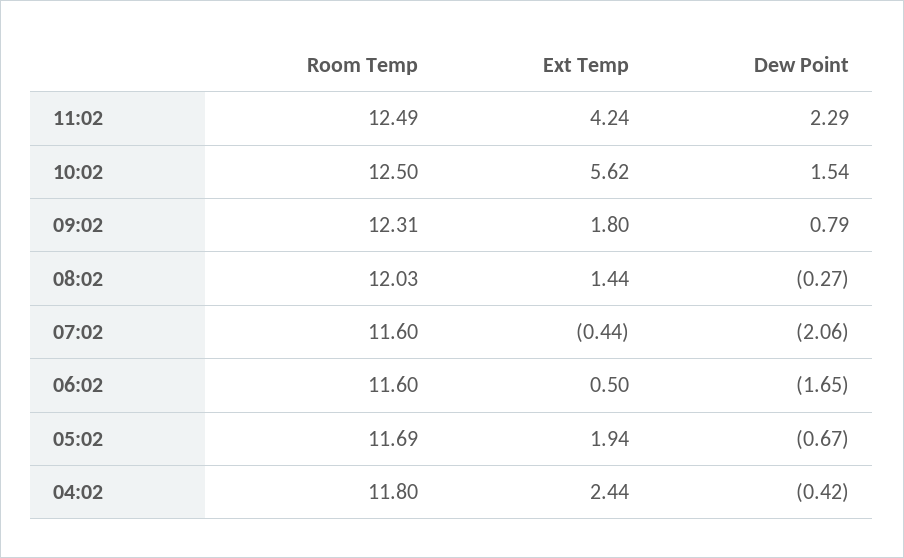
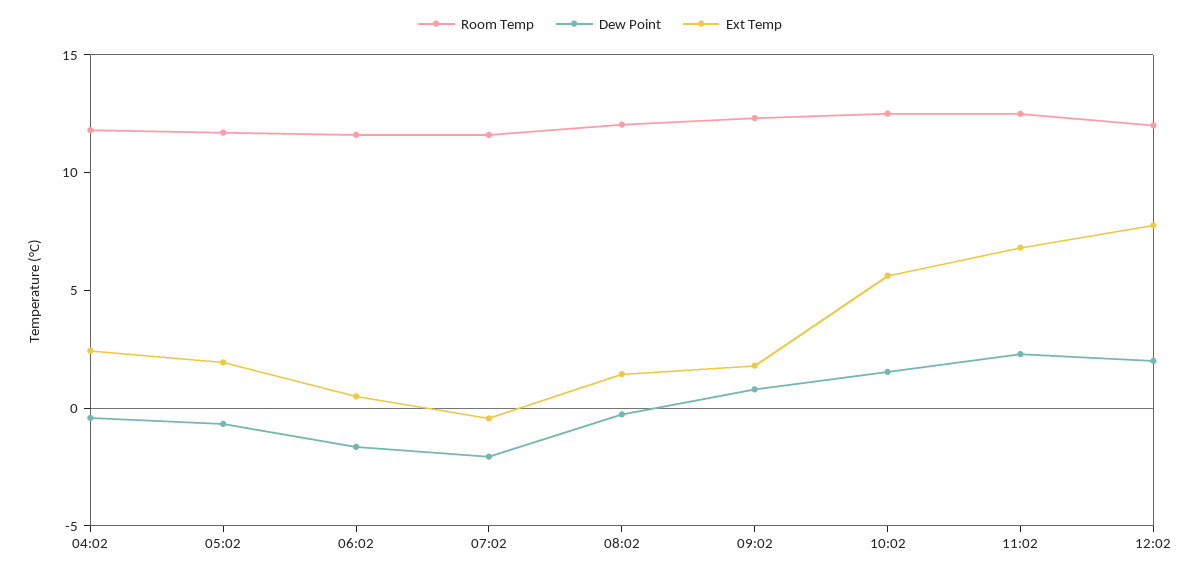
Ext Temp, 11:02: 4.24 -> 7
Room Temp, 12:02: none -> 12
Dew Point, 12:02: none -> 2
Ext Temp, 12:02: none -> 8

